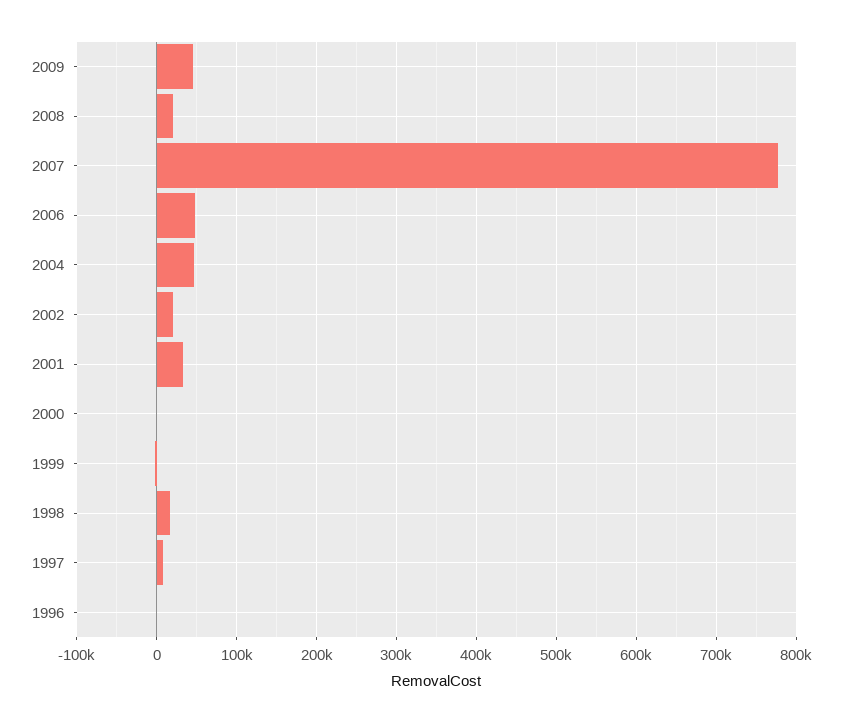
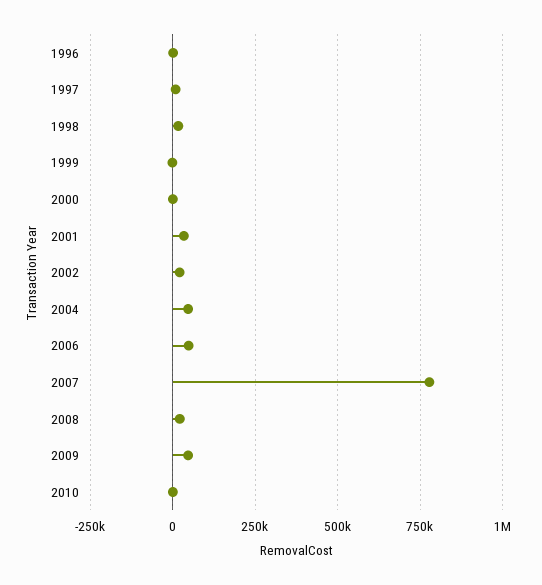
2010: none -> 0

